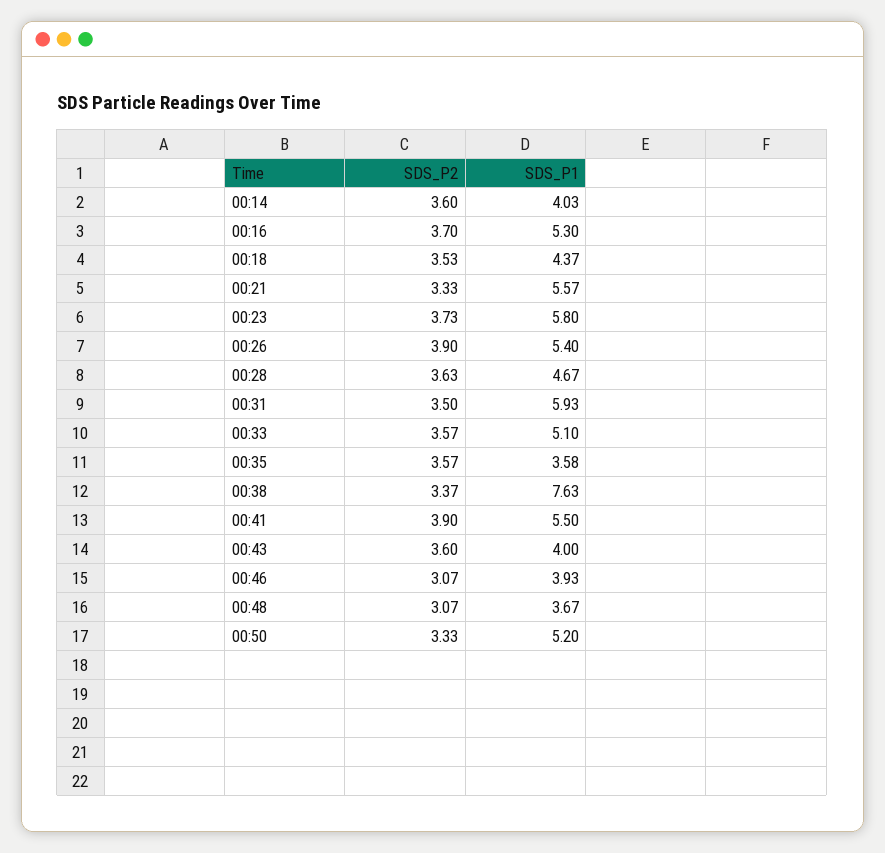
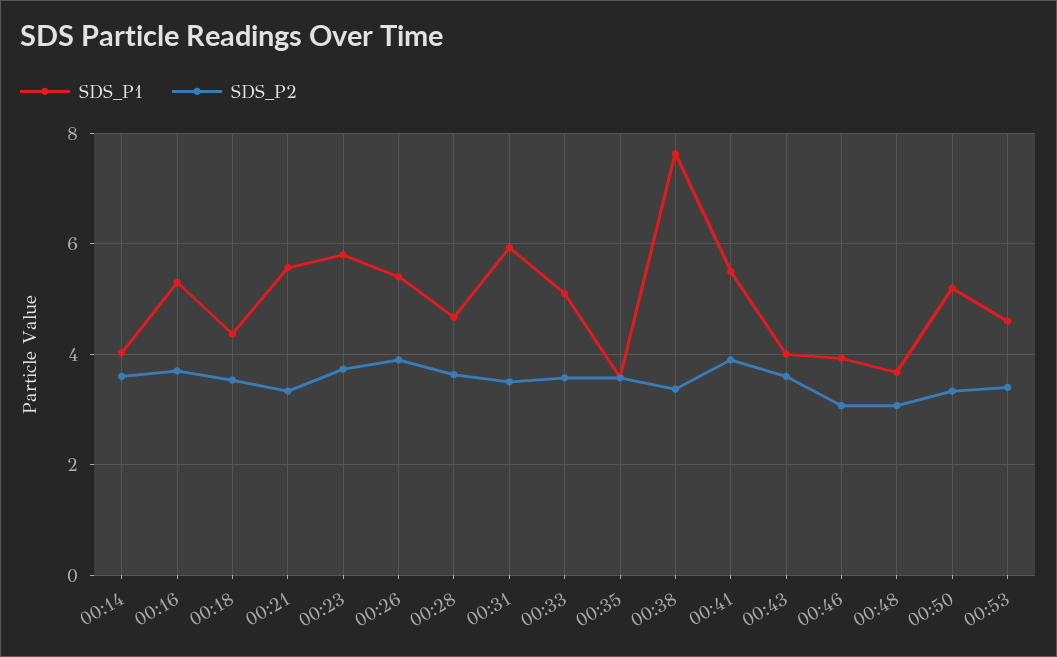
SDS_P1, 00:53: none -> 4.6
SDS_P2, 00:53: none -> 3.4

